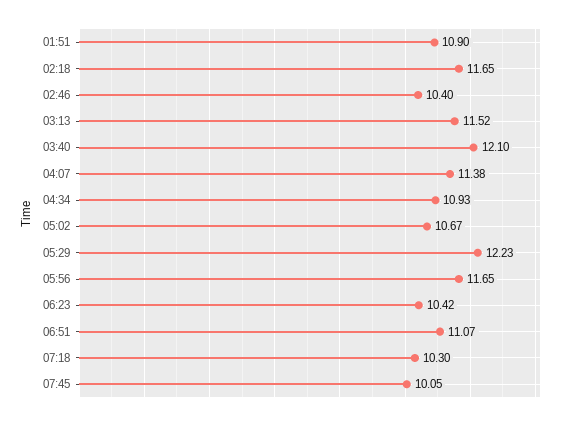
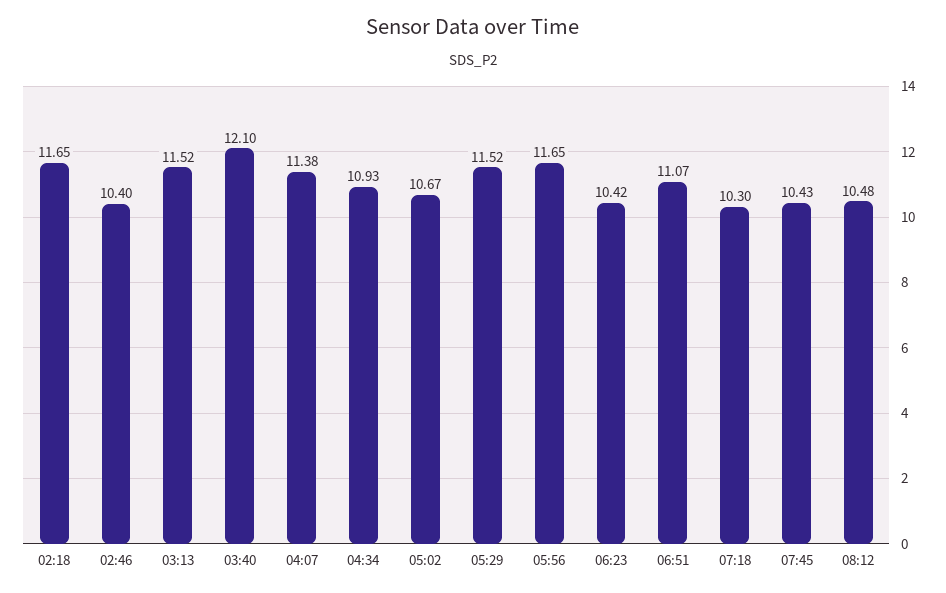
01:51: 10.9 -> none
05:29: 12.23 -> 11.52
07:45: 10.05 -> 10.43
08:12: none -> 10.48

